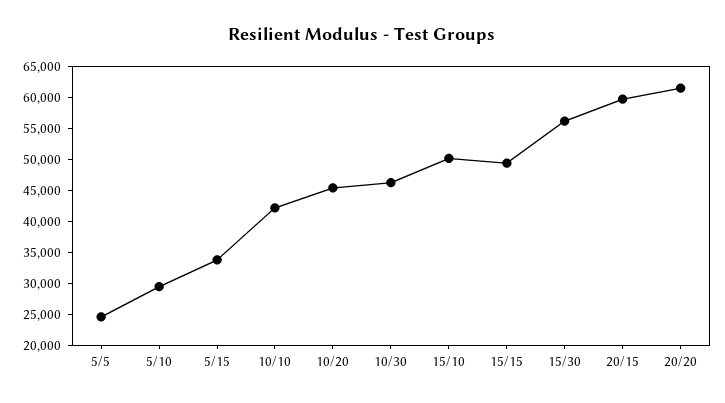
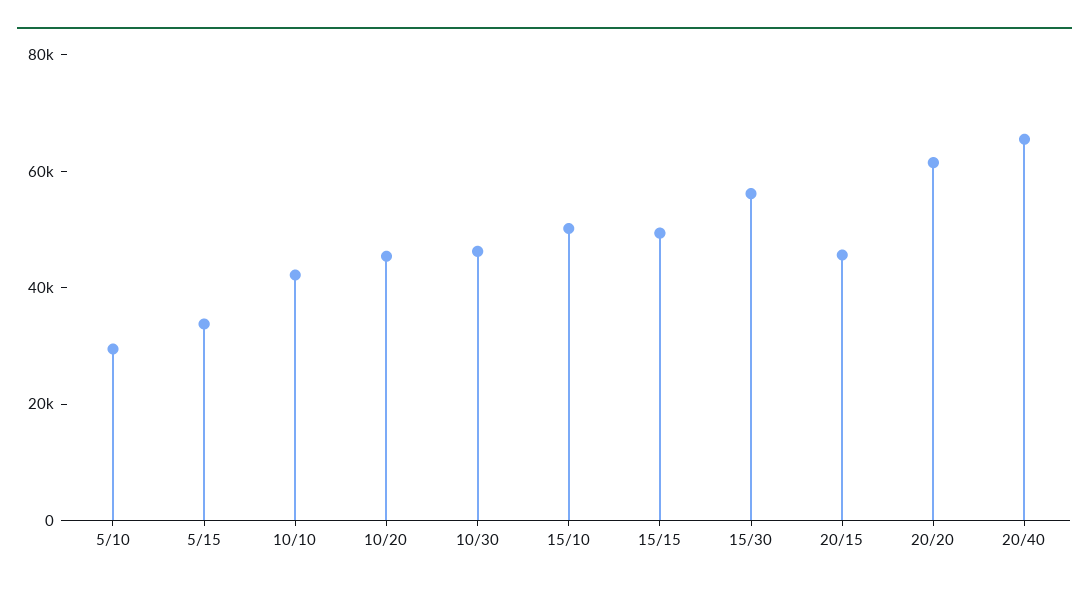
5/5: 25000 -> none
20/15: 60000 -> 45000
20/40: none -> 65000

